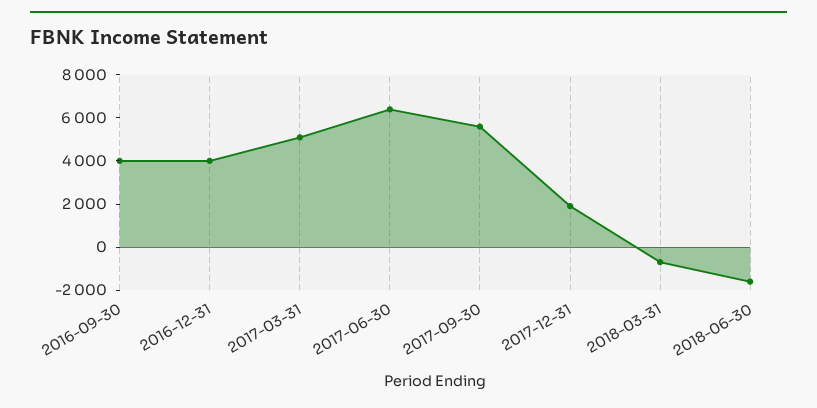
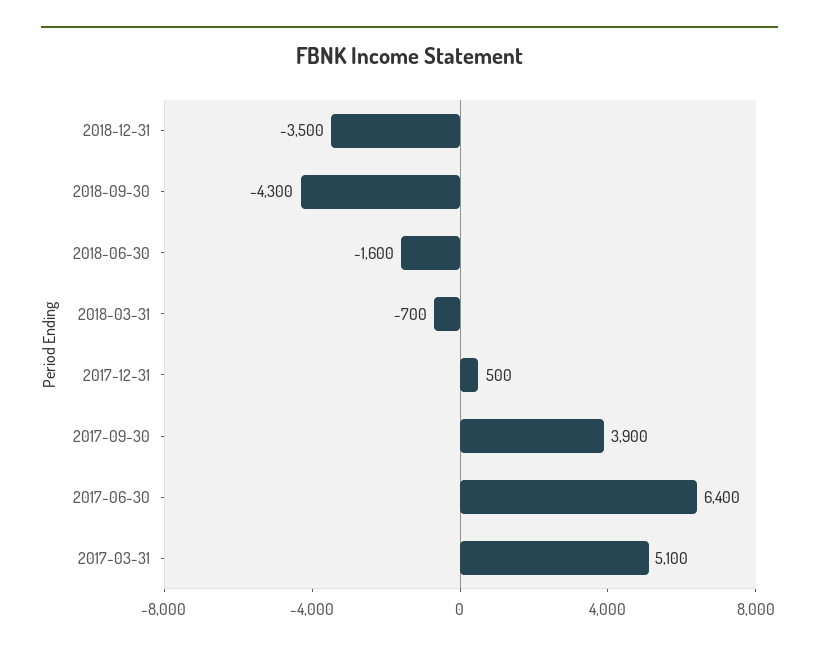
2016-09-30: 4000 -> none
2016-12-31: 4000 -> none
2017-09-30: 5500 -> 3900
2017-12-31: 2000 -> 500
2018-12-31: none -> -3500
2018-09-30: none -> -4300

